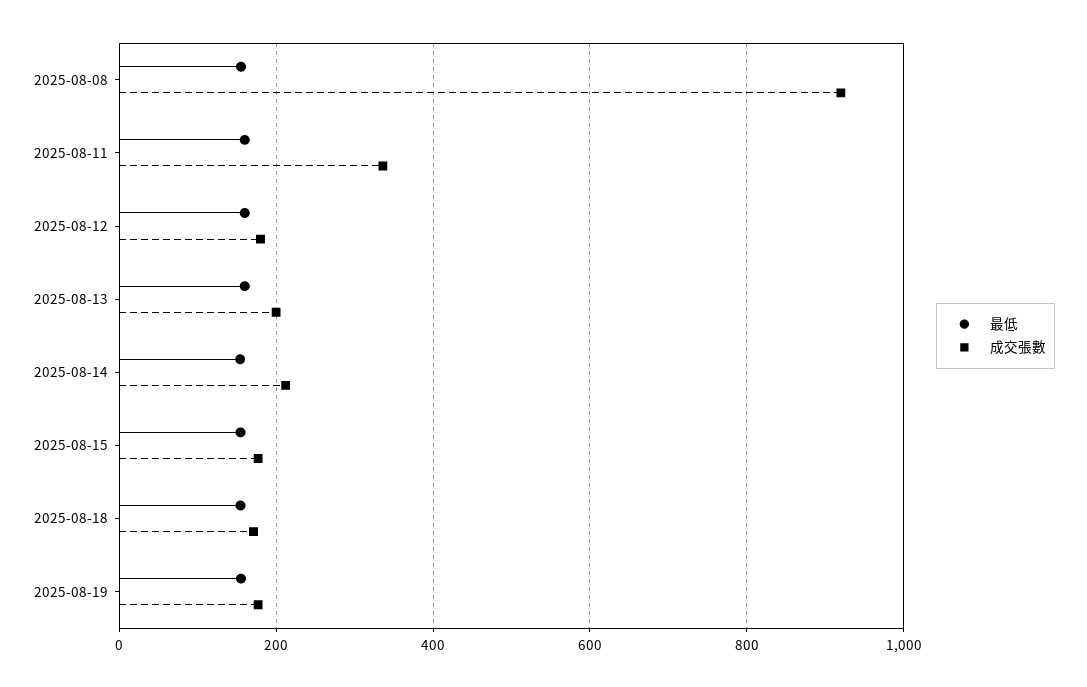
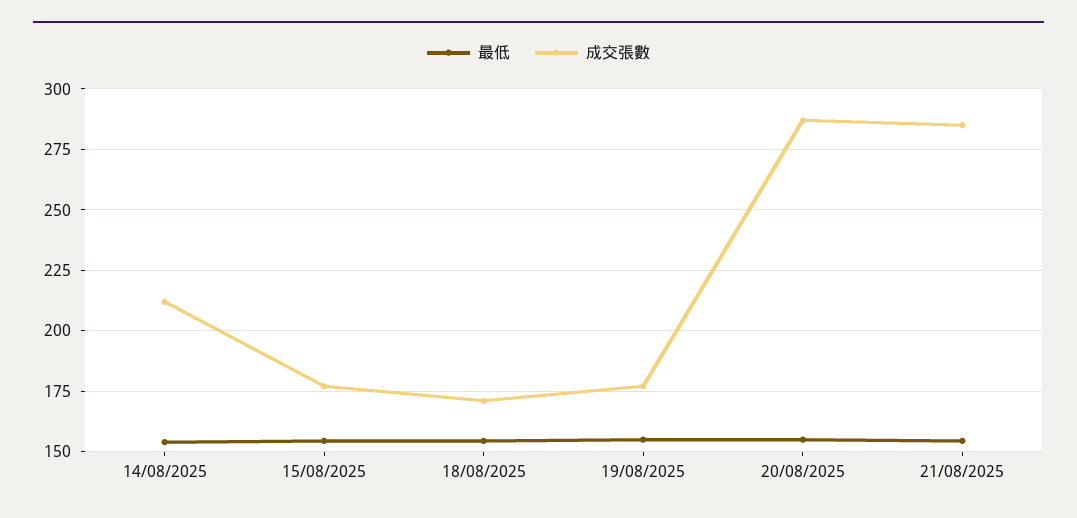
最低, 2025-08-08: 160 -> none
成交張數, 2025-08-08: 920 -> none
最低, 2025-08-11: 160 -> none
成交張數, 2025-08-11: 340 -> none
最低, 2025-08-12: 160 -> none
成交張數, 2025-08-12: 180 -> none
最低, 2025-08-13: 160 -> none
成交張數, 2025-08-13: 200 -> none
最低, 20/08/2025: none -> 155
成交張數, 20/08/2025: none -> 287.5
最低, 21/08/2025: none -> 155
成交張數, 21/08/2025: none -> 285

